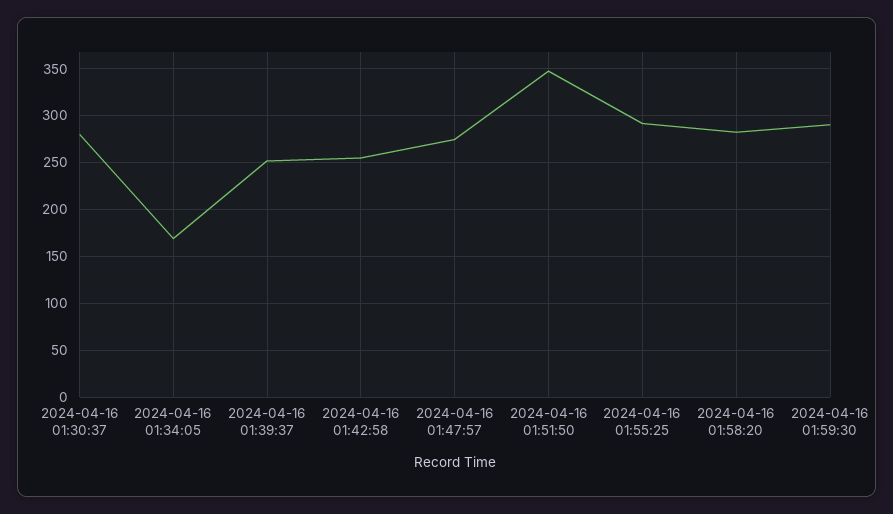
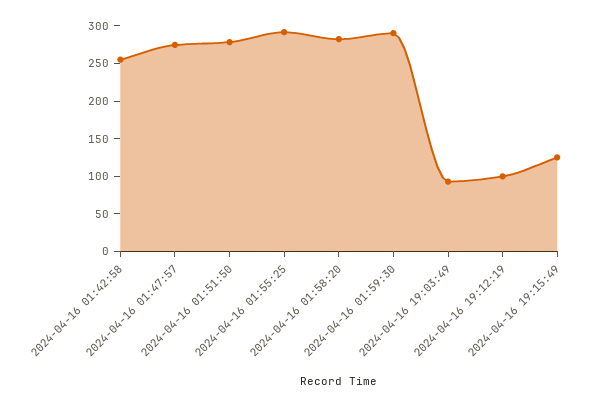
2024-04-16 01:30:37: 280 -> none
2024-04-16 01:34:05: 170 -> none
2024-04-16 01:39:37: 250 -> none
2024-04-16 01:51:50: 350 -> 275
2024-04-16 19:03:49: none -> 100
2024-04-16 19:12:19: none -> 100
2024-04-16 19:15:49: none -> 125

